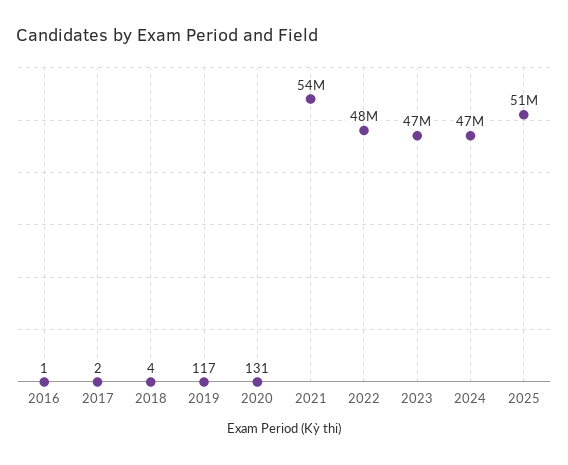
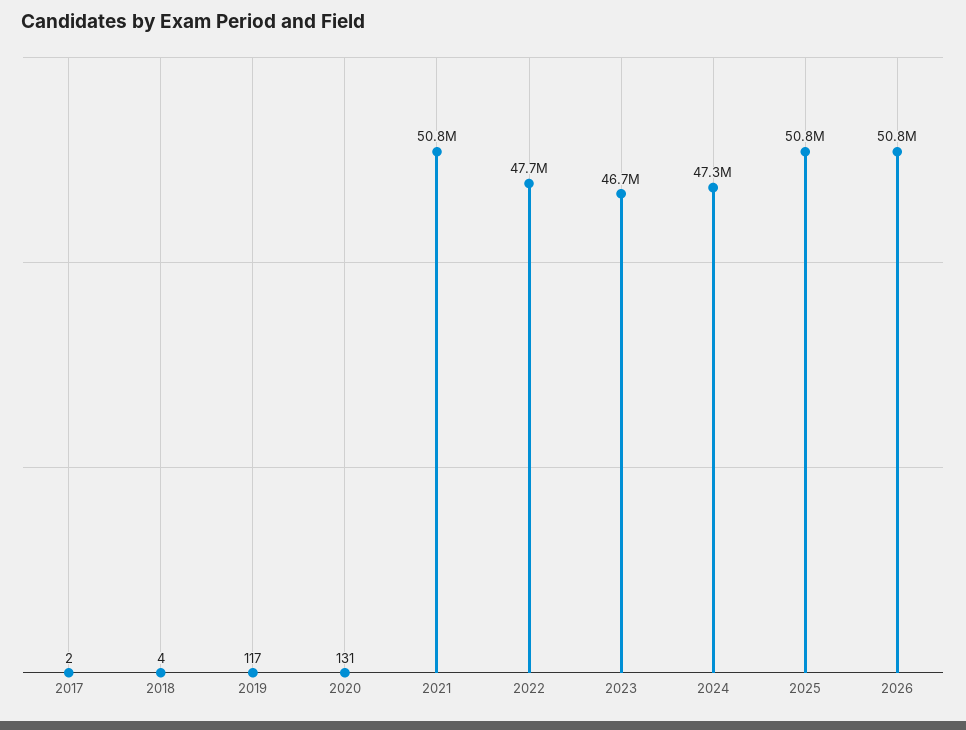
2016: 1 -> none
2021: 54000000 -> 50800000
2026: none -> 50800000

